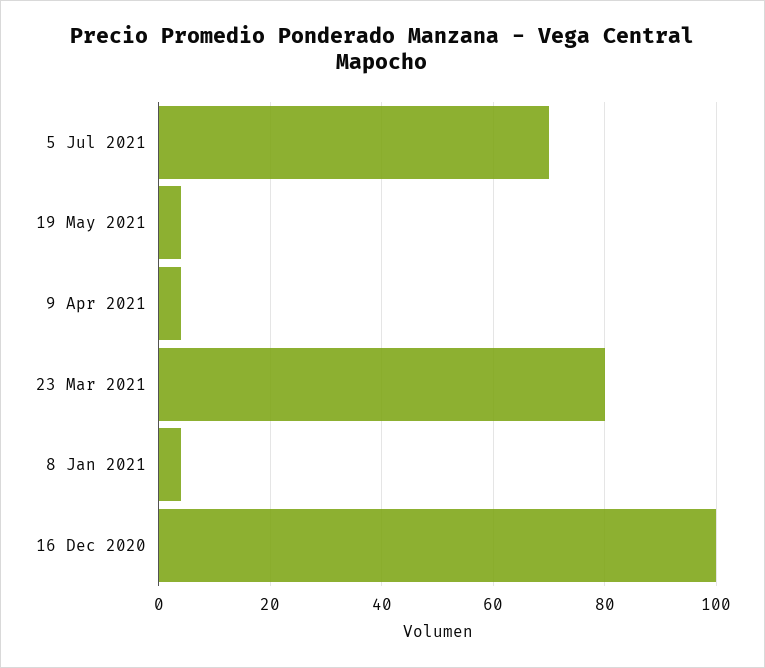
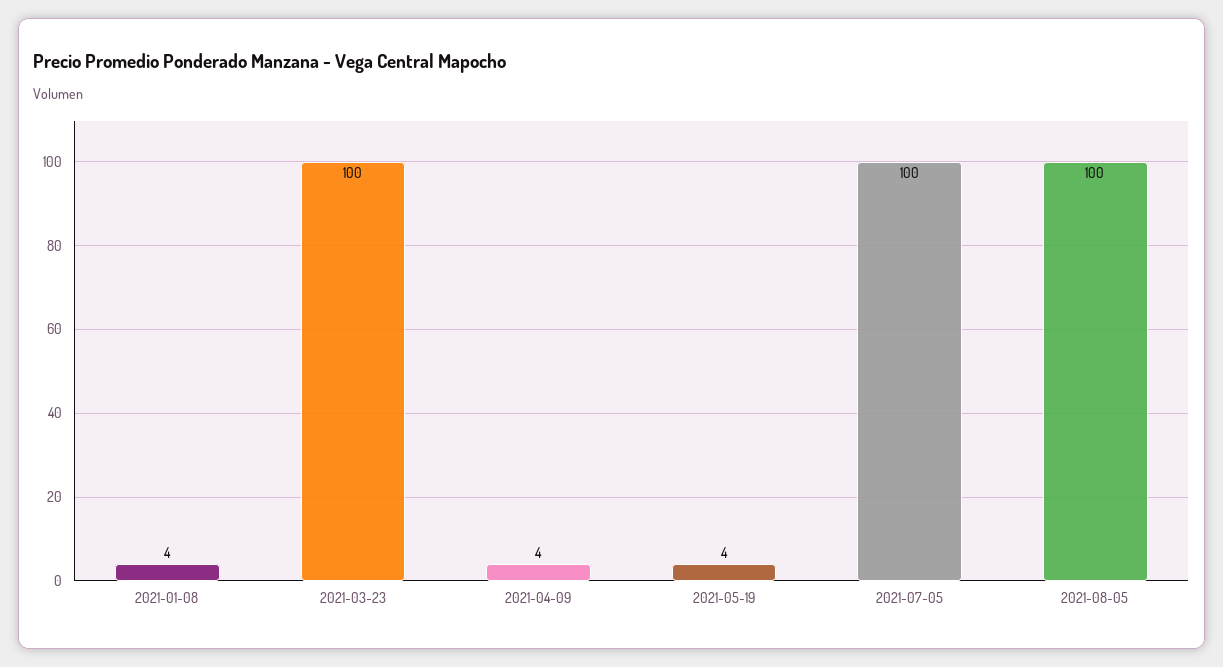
5 Jul 2021: 70 -> 100
23 Mar 2021: 80 -> 100
16 Dec 2020: 100 -> none
2021-08-05: none -> 100

